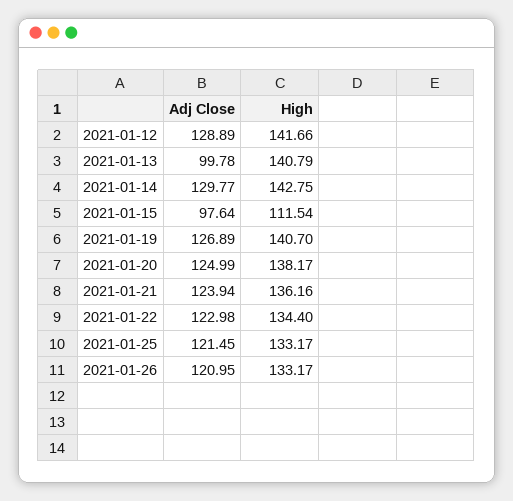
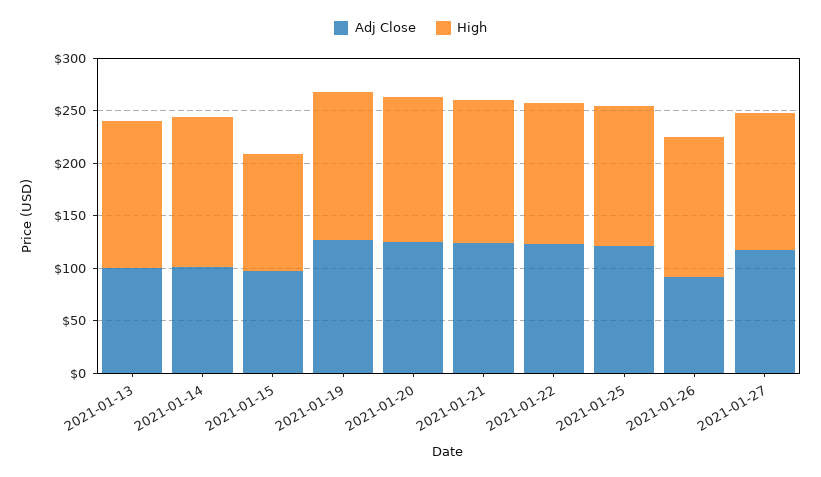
Adj Close, 2021-01-12: 128.89 -> none
High, 2021-01-12: 141.66 -> none
Adj Close, 2021-01-14: 129.77 -> 100
Adj Close, 2021-01-26: 120.95 -> 90
Adj Close, 2021-01-27: none -> 120
High, 2021-01-27: none -> 130

